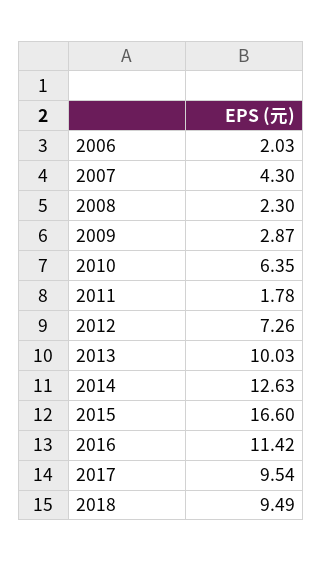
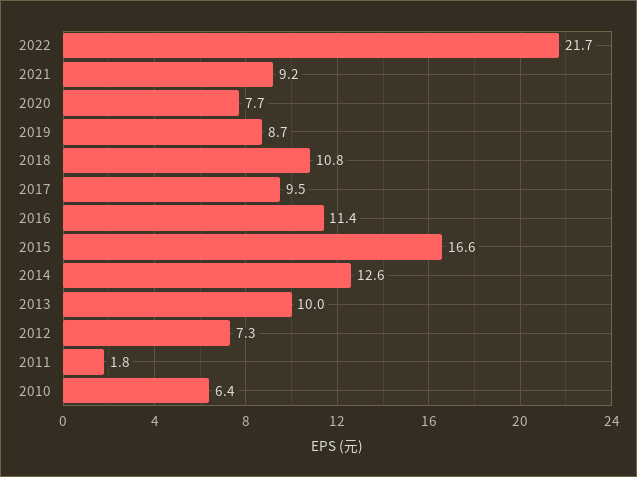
2006: 2.03 -> none
2007: 4.3 -> none
2008: 2.3 -> none
2009: 2.87 -> none
2018: 9.49 -> 10.8
2022: none -> 21.7
2021: none -> 9.2
2020: none -> 7.7
2019: none -> 8.7

